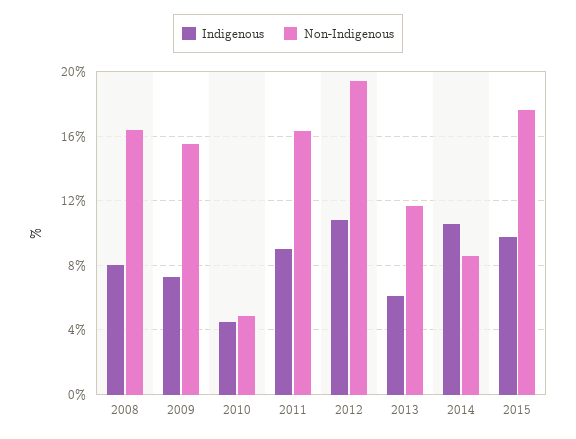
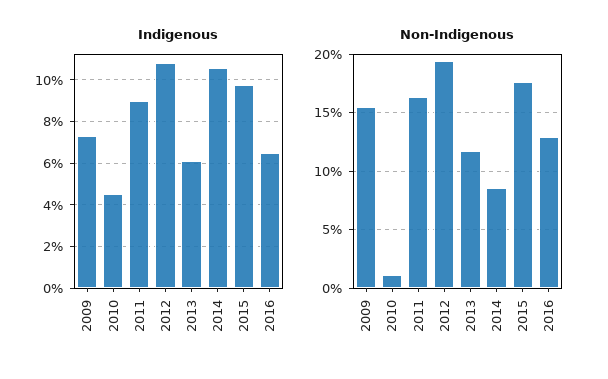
Indigenous, 2008: 8 -> none
Non-Indigenous, 2008: 16.5 -> none
Non-Indigenous, 2010: 5 -> 1
Indigenous, 2016: none -> 6.5
Non-Indigenous, 2016: none -> 13

